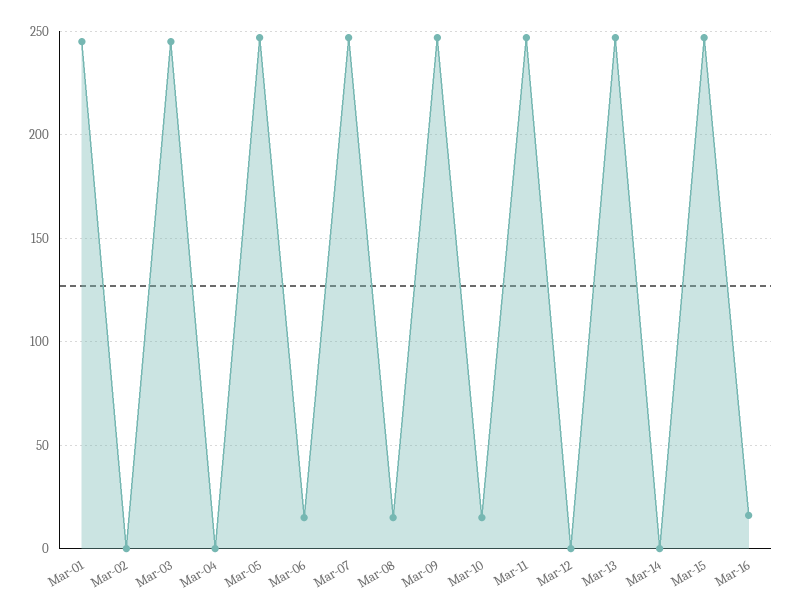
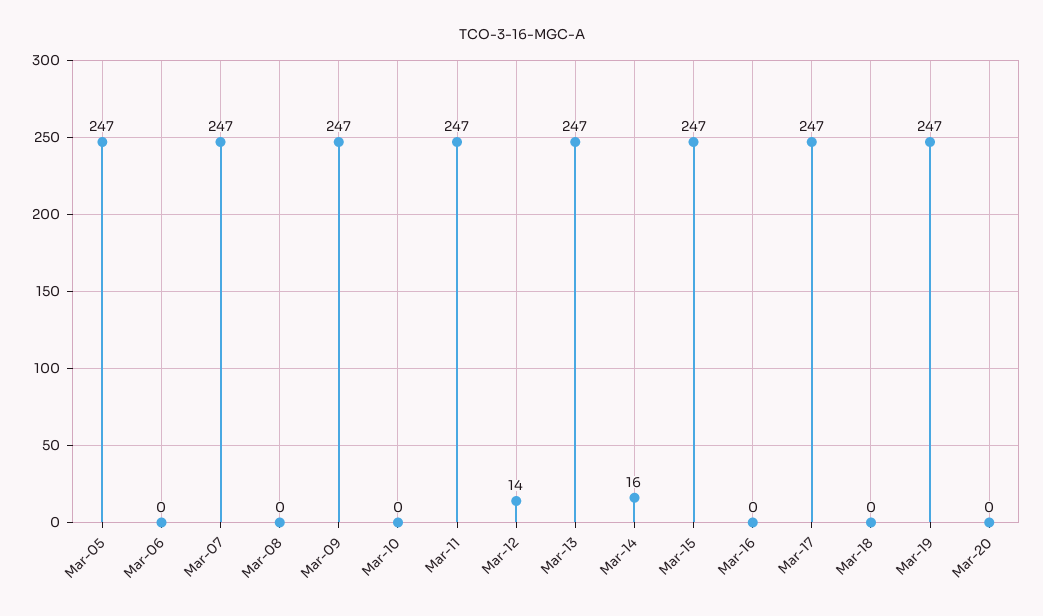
Mar-01: 245 -> none
Mar-02: 0 -> none
Mar-03: 245 -> none
Mar-04: 0 -> none
Mar-06: 15 -> 0
Mar-08: 15 -> 0
Mar-10: 15 -> 0
Mar-12: 0 -> 14
Mar-14: 0 -> 16
Mar-16: 15 -> 0
Mar-17: none -> 247
Mar-18: none -> 0
Mar-19: none -> 247
Mar-20: none -> 0

